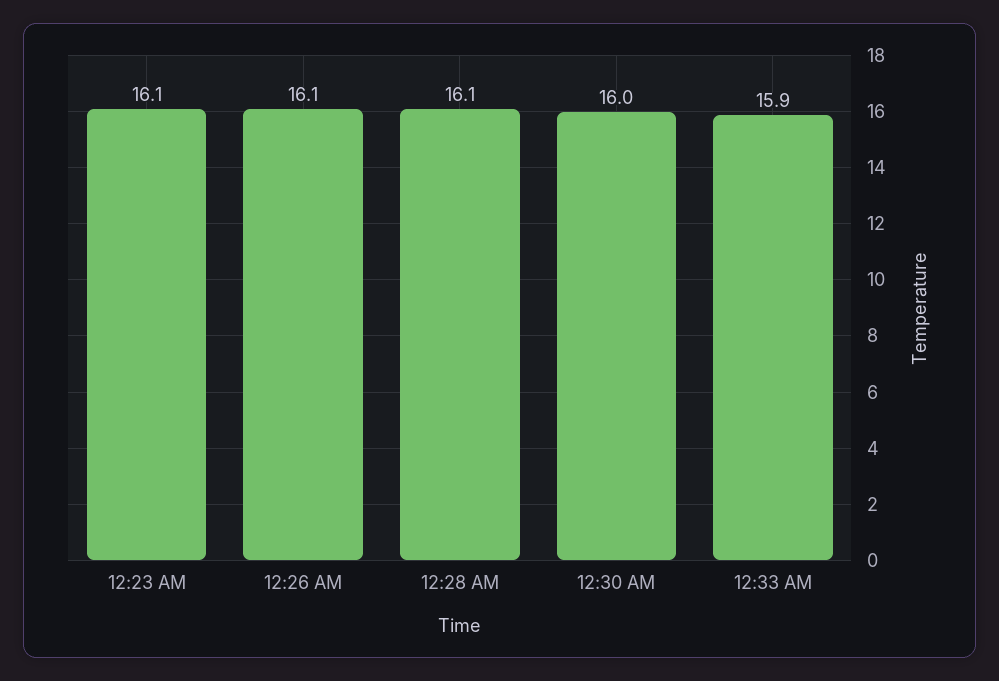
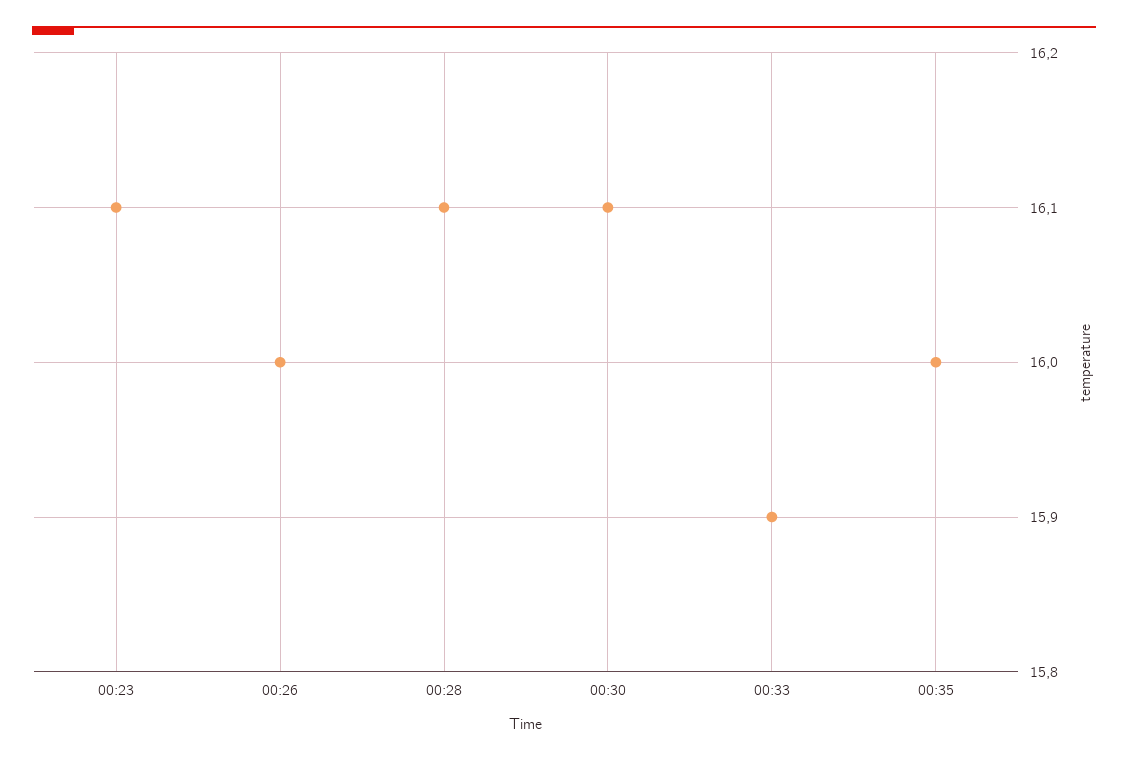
12:26 AM: 16.1 -> 16
12:30 AM: 16 -> 16.1
00:35: none -> 16

